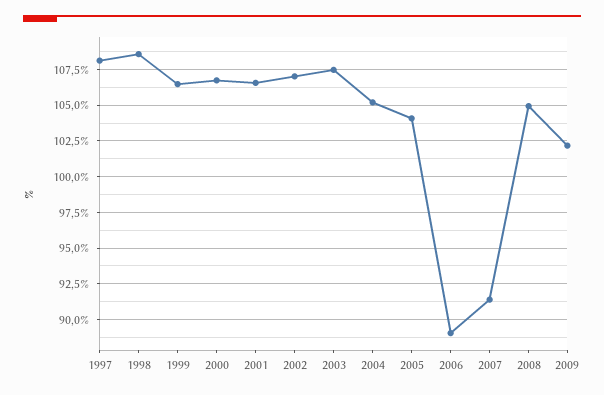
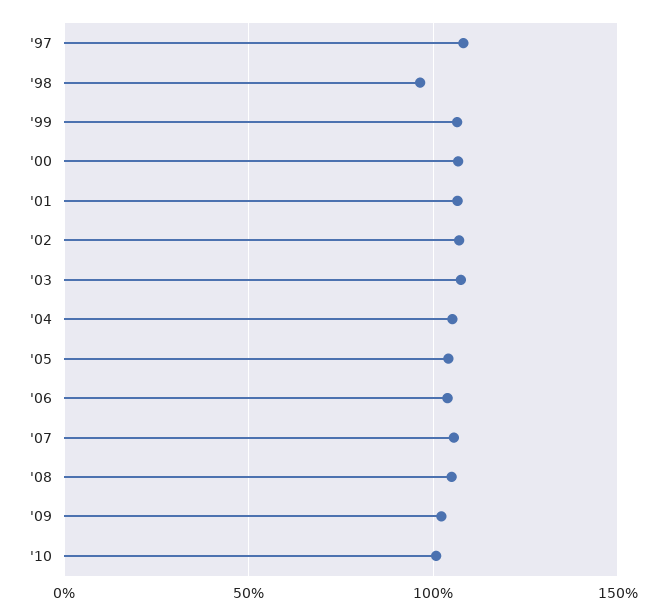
1998: 108.5 -> 95
2006: 89 -> 105
2007: 91.5 -> 105
'10: none -> 100

